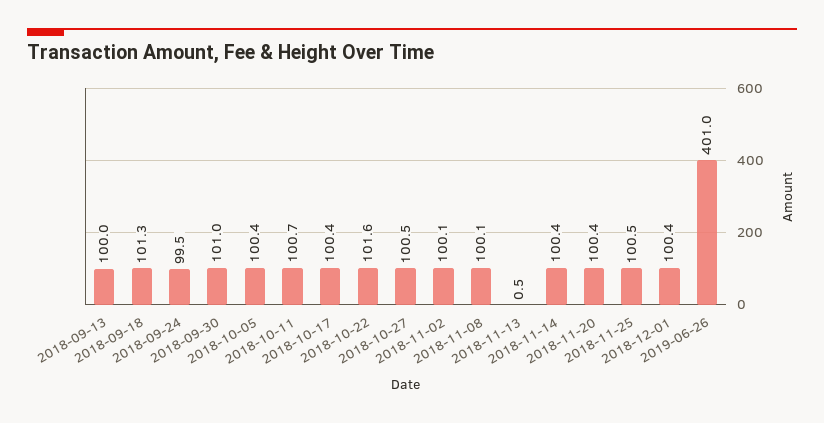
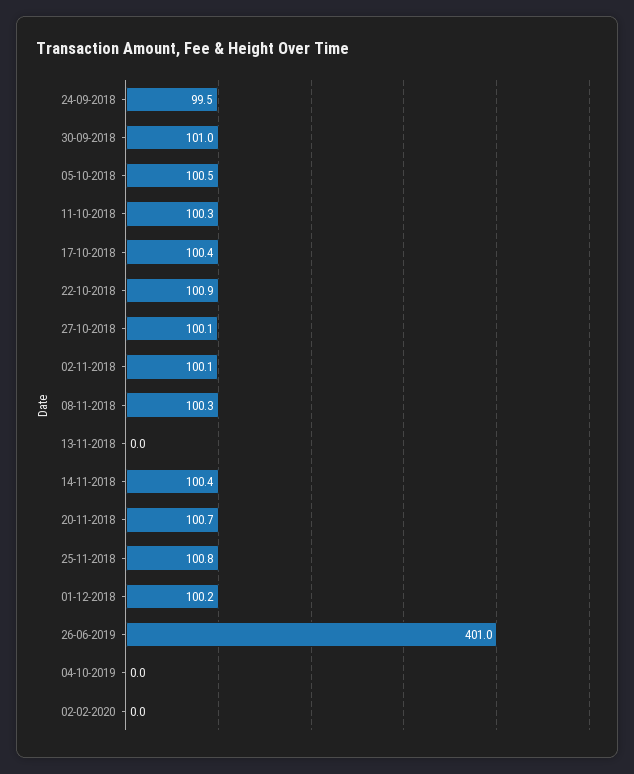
2018-09-13: 100 -> none
2018-09-18: 101.3 -> none
2018-10-05: 100.4 -> 100.5
2018-10-11: 100.7 -> 100.3
2018-10-22: 101.6 -> 100.9
2018-10-27: 100.5 -> 100.1
2018-11-08: 100.1 -> 100.3
2018-11-13: 0.5 -> 0
2018-11-20: 100.4 -> 100.7
2018-11-25: 100.5 -> 100.8
2018-12-01: 100.4 -> 100.2
04-10-2019: none -> 0
02-02-2020: none -> 0

